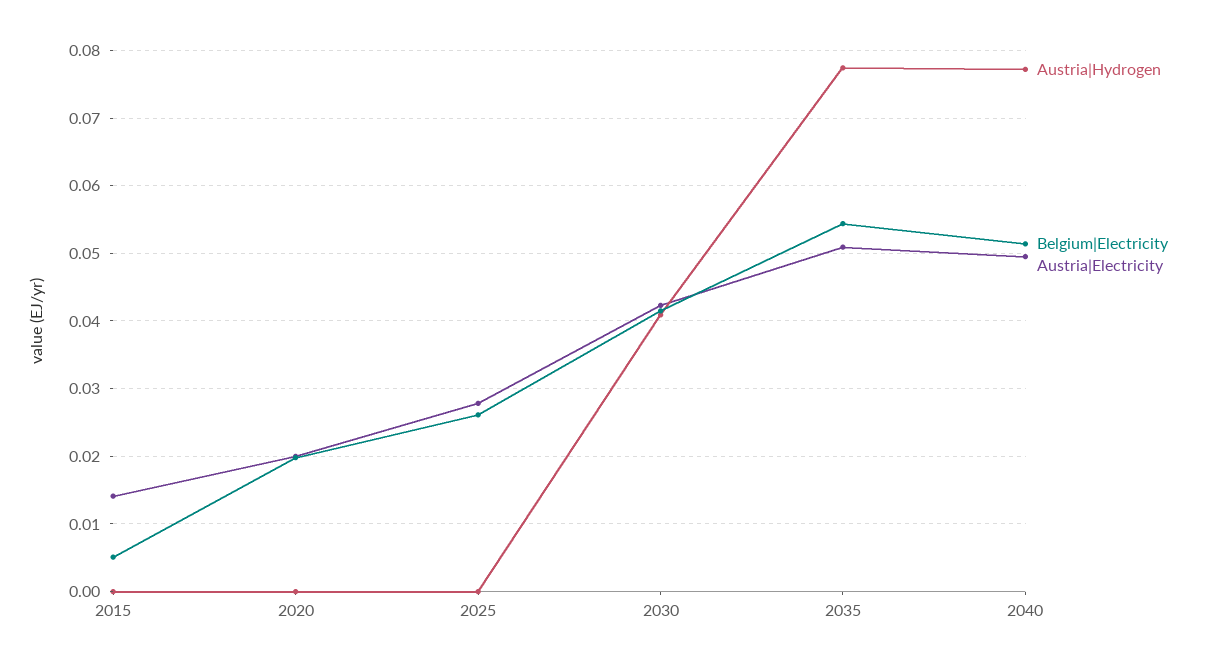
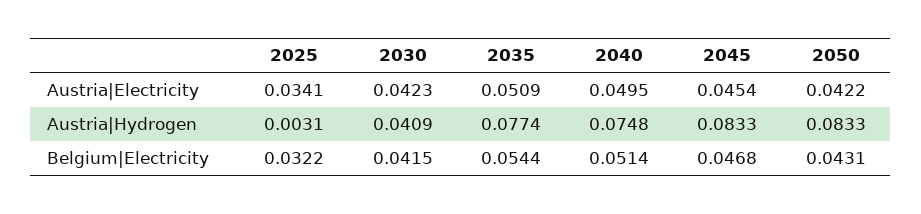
Austria|Hydrogen, 2015: 0 -> none
Belgium|Electricity, 2015: 0.005 -> none
Austria|Electricity, 2015: 0.014 -> none
Austria|Hydrogen, 2020: 0 -> none
Belgium|Electricity, 2020: 0.02 -> none
Austria|Electricity, 2020: 0.02 -> none
Austria|Hydrogen, 2025: 0 -> 0.0031
Belgium|Electricity, 2025: 0.026 -> 0.0322
Austria|Electricity, 2025: 0.028 -> 0.0341
Austria|Hydrogen, 2040: 0.077 -> 0.0748
Austria|Electricity, 2045: none -> 0.0454
Austria|Electricity, 2050: none -> 0.0422
Austria|Hydrogen, 2045: none -> 0.0833
Austria|Hydrogen, 2050: none -> 0.0833
Belgium|Electricity, 2045: none -> 0.0468
Belgium|Electricity, 2050: none -> 0.0431

